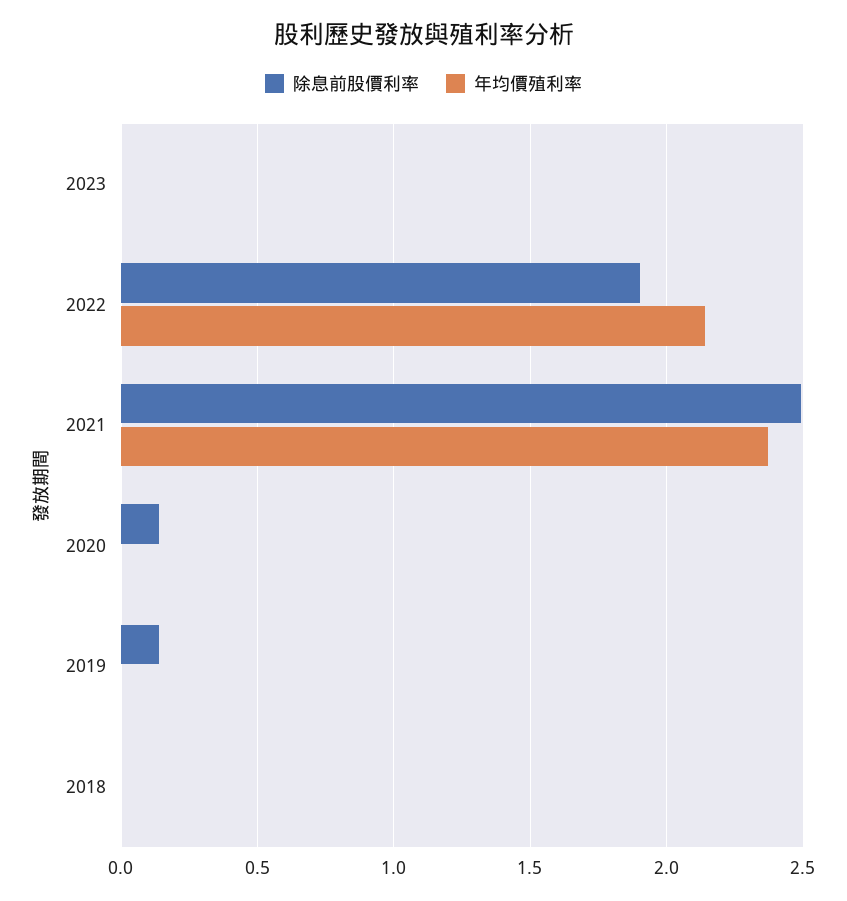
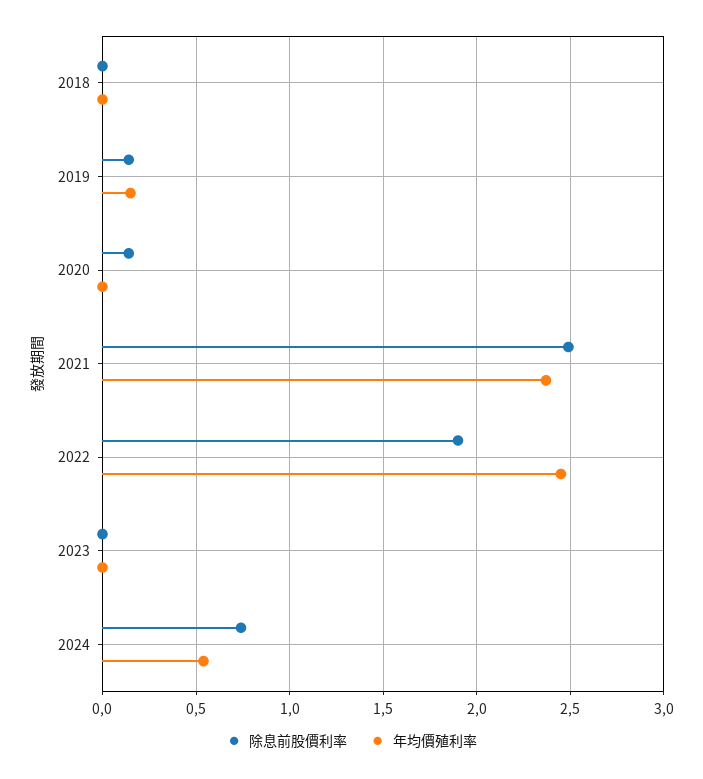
年均價殖利率, 2022: 2.15 -> 2.45
年均價殖利率, 2019: 0 -> 0.15
除息前股價利率, 2024: none -> 0.75
年均價殖利率, 2024: none -> 0.55

